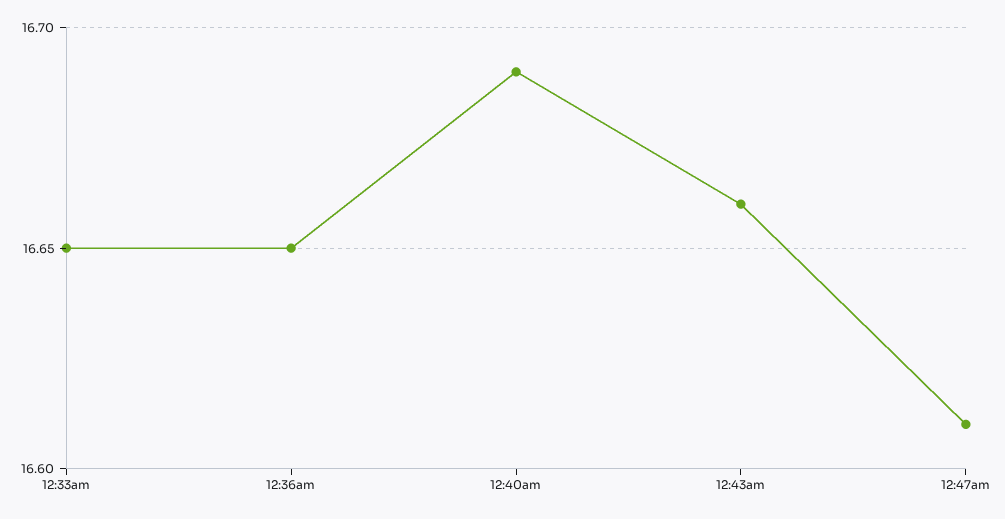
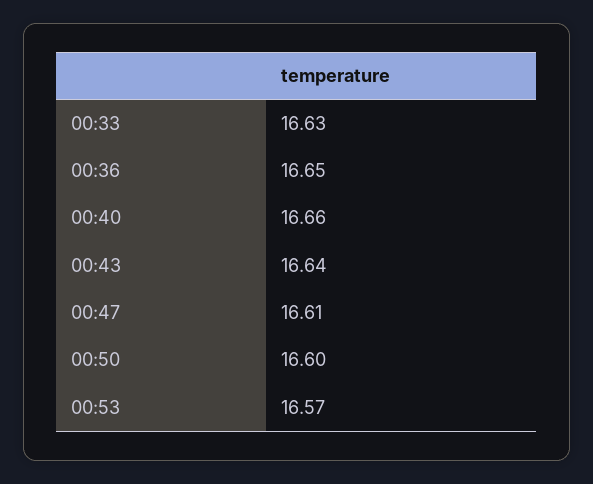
12:33am: 16.65 -> 16.63
12:40am: 16.69 -> 16.66
12:43am: 16.66 -> 16.64
00:50: none -> 16.6
00:53: none -> 16.57

